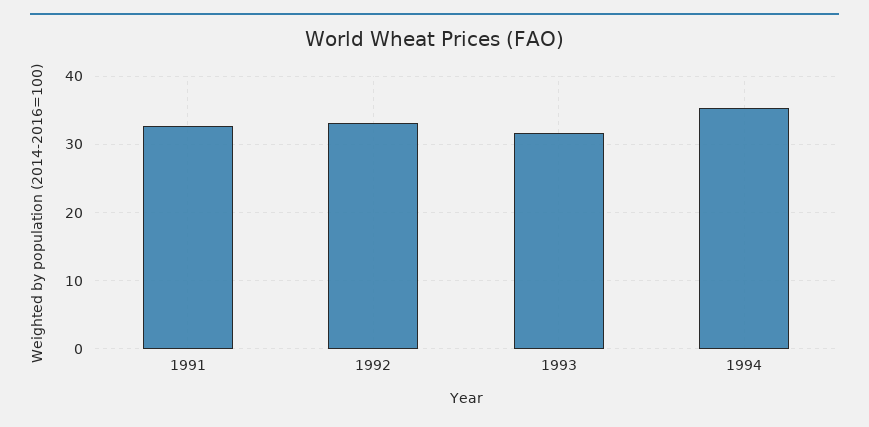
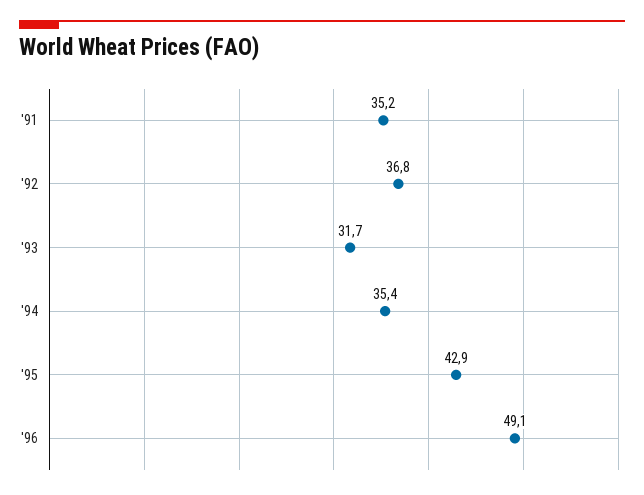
1991: 33 -> 35.2
1992: 33 -> 36.8
'95: none -> 42.9
'96: none -> 49.1

